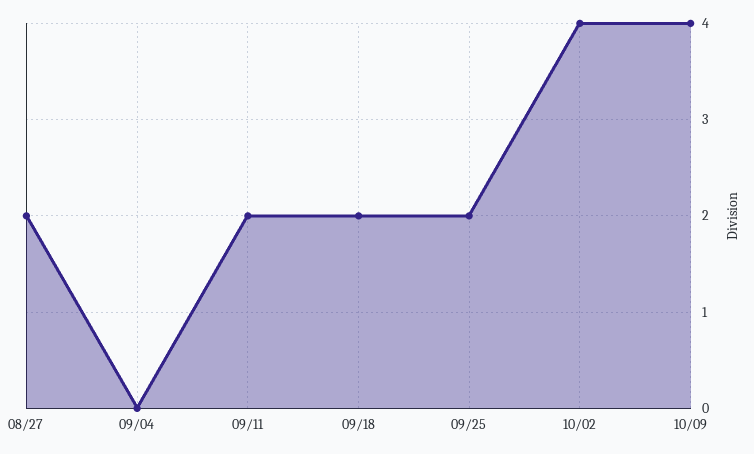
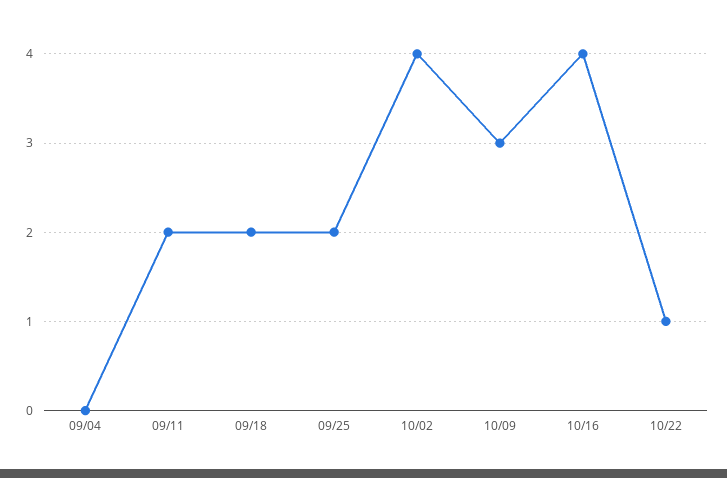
08/27: 2 -> none
10/09: 4 -> 3
10/16: none -> 4
10/22: none -> 1

